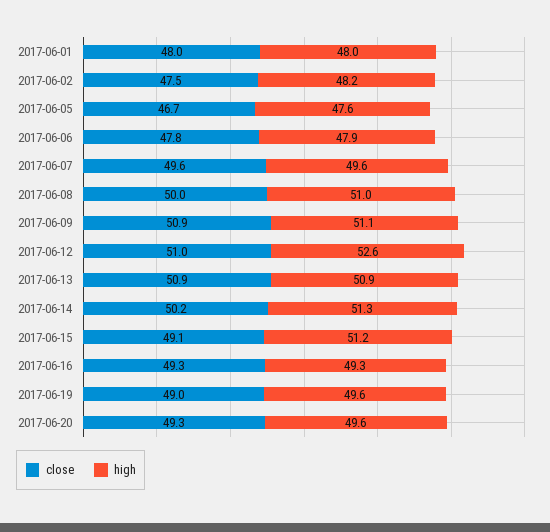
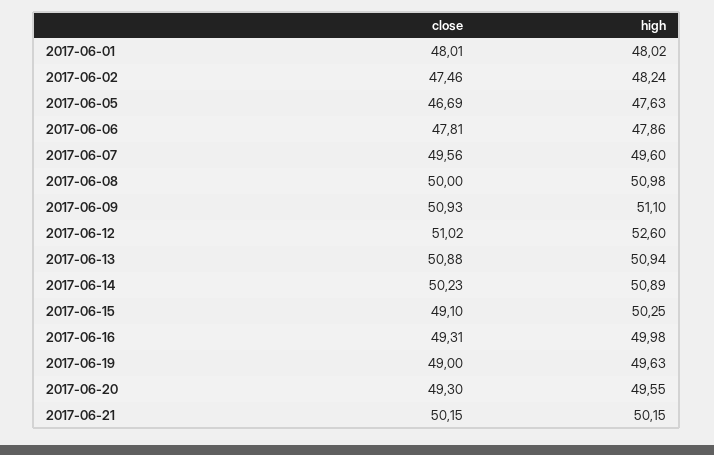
high, 2017-06-14: 51.3 -> 50.89
high, 2017-06-15: 51.2 -> 50.25
high, 2017-06-16: 49.3 -> 49.98
close, 2017-06-21: none -> 50.15
high, 2017-06-21: none -> 50.15

